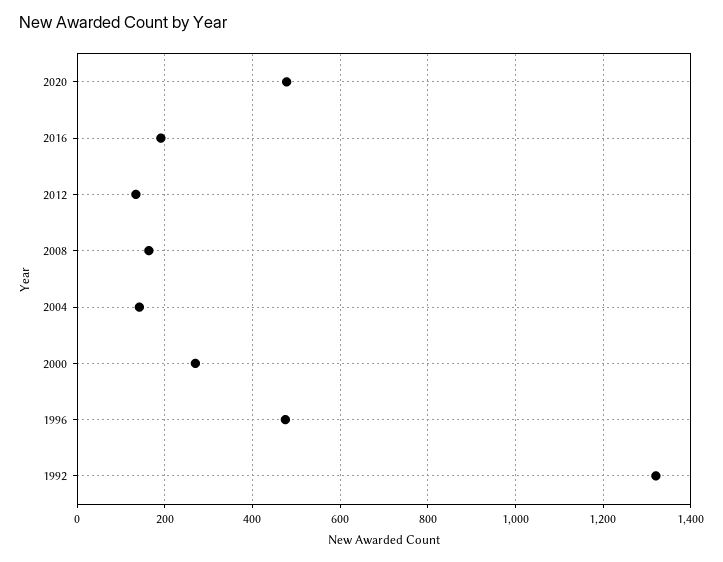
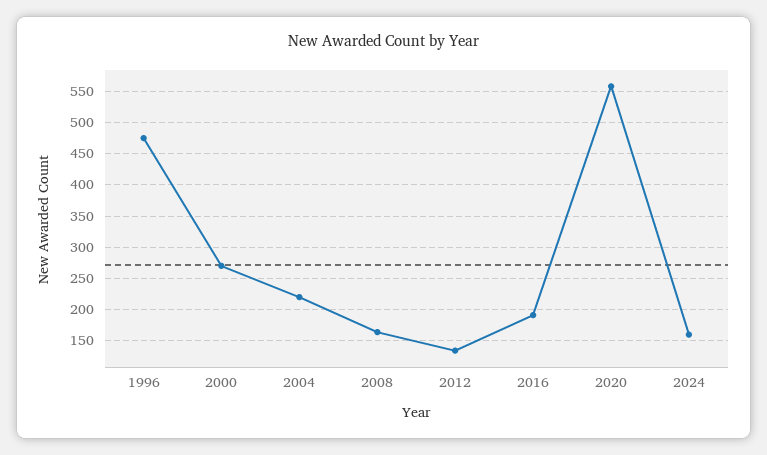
2020: 480 -> 560
2004: 140 -> 220
1992: 1320 -> none
2024: none -> 160

